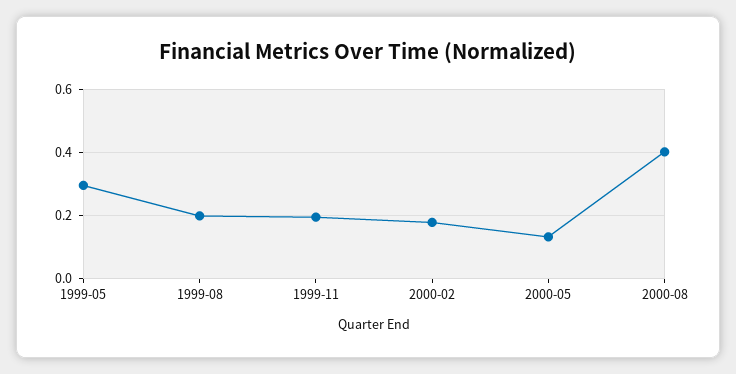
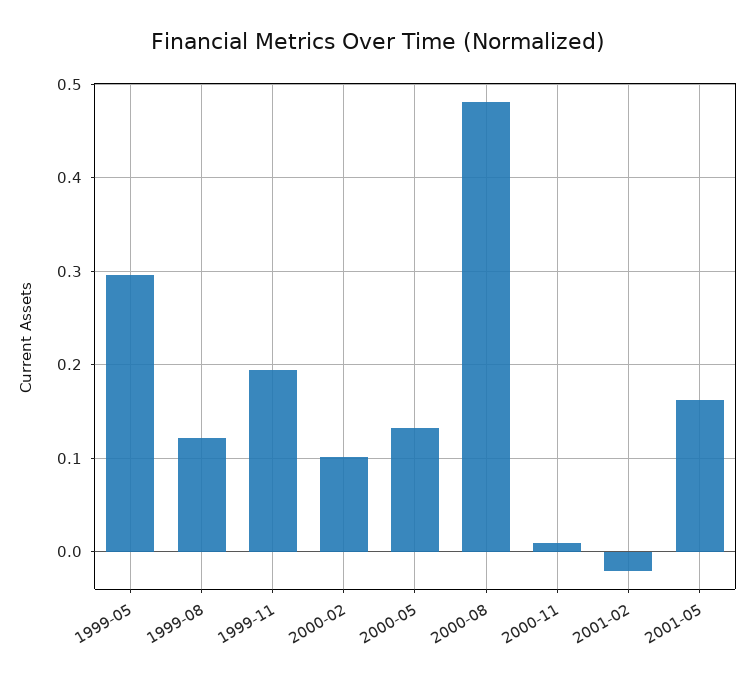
1999-08: 0.2 -> 0.12
2000-02: 0.18 -> 0.1
2000-08: 0.4 -> 0.48
2000-11: none -> 0.01
2001-02: none -> -0.02
2001-05: none -> 0.16

